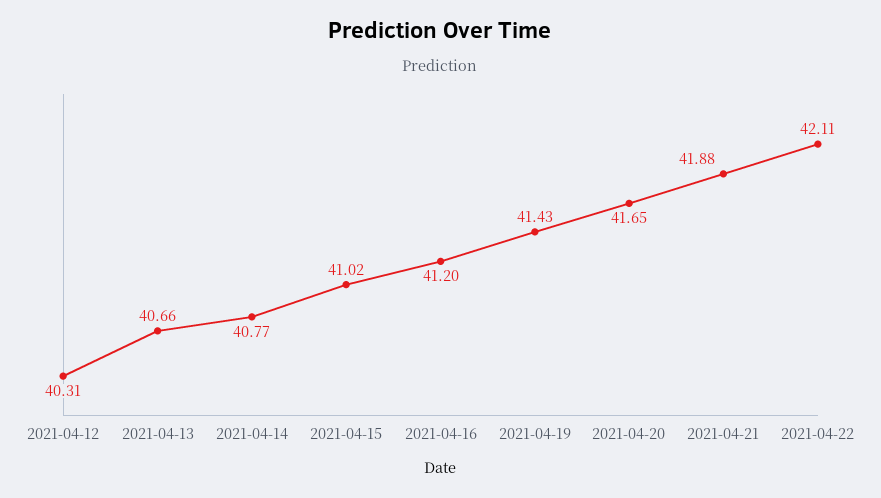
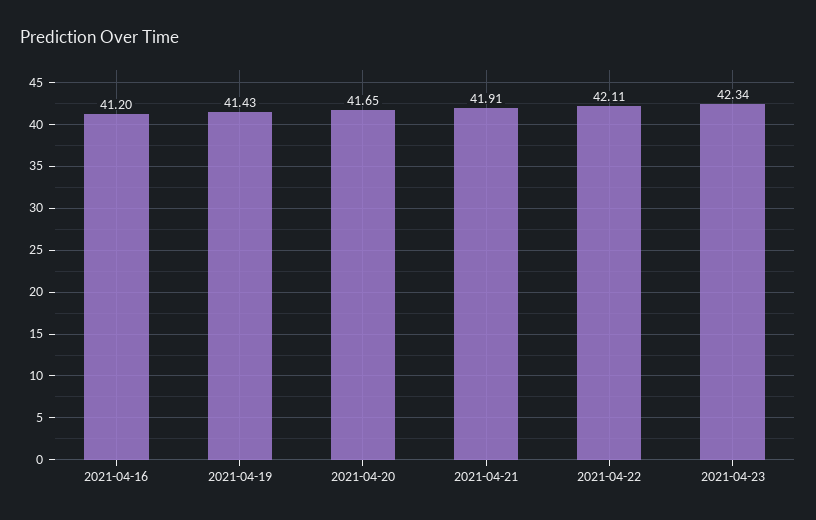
2021-04-12: 40.31 -> none
2021-04-13: 40.66 -> none
2021-04-14: 40.77 -> none
2021-04-15: 41.02 -> none
2021-04-21: 41.88 -> 41.91
2021-04-23: none -> 42.34

